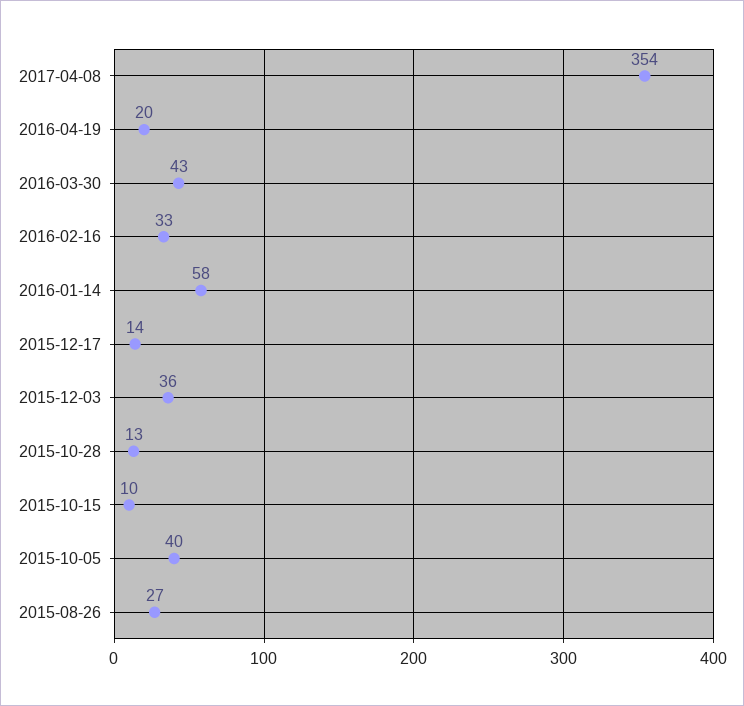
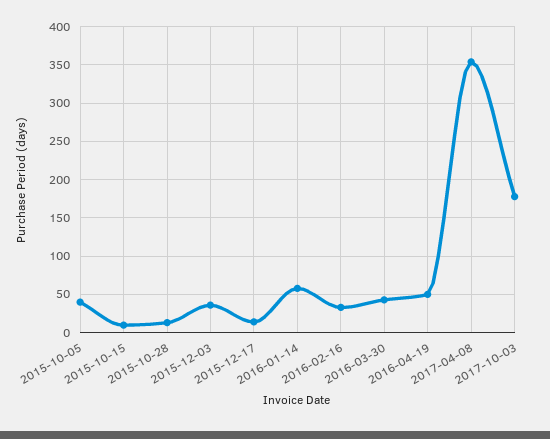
2016-04-19: 20 -> 50
2015-08-26: 27 -> none
2017-10-03: none -> 180

